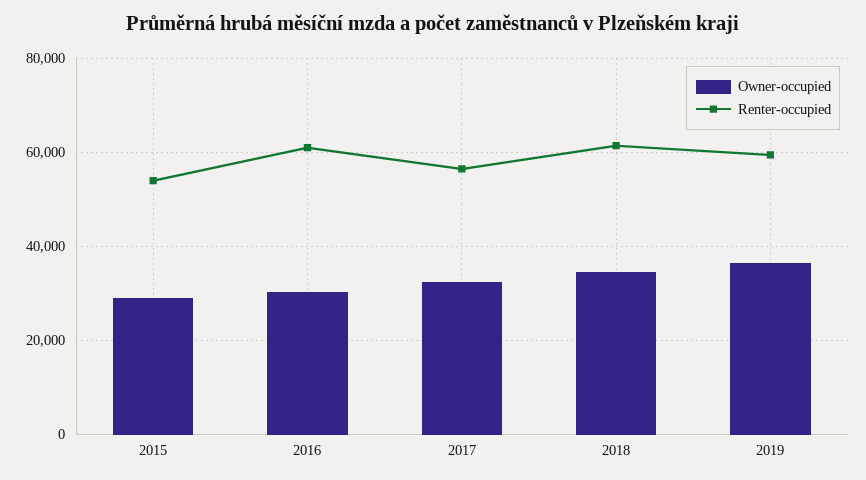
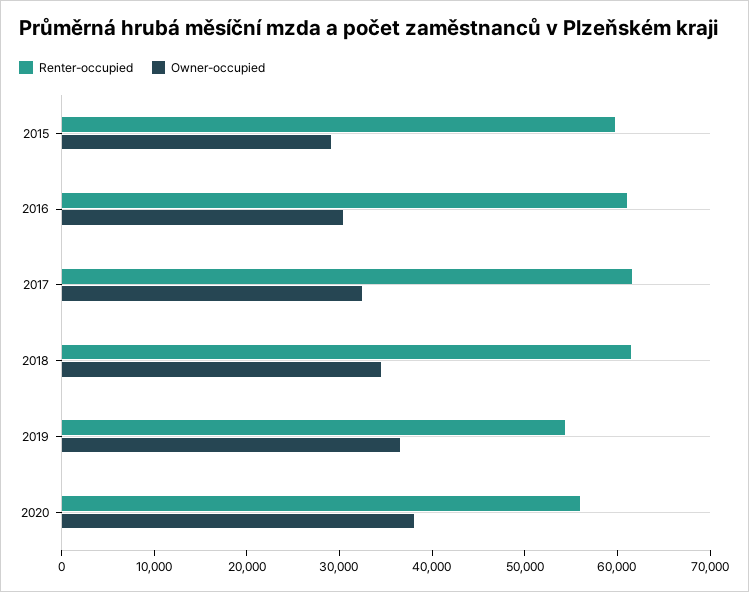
Renter-occupied, 2015: 54000 -> 60000
Renter-occupied, 2017: 56000 -> 62000
Renter-occupied, 2019: 60000 -> 54000
Renter-occupied, 2020: none -> 56000
Owner-occupied, 2020: none -> 38000

